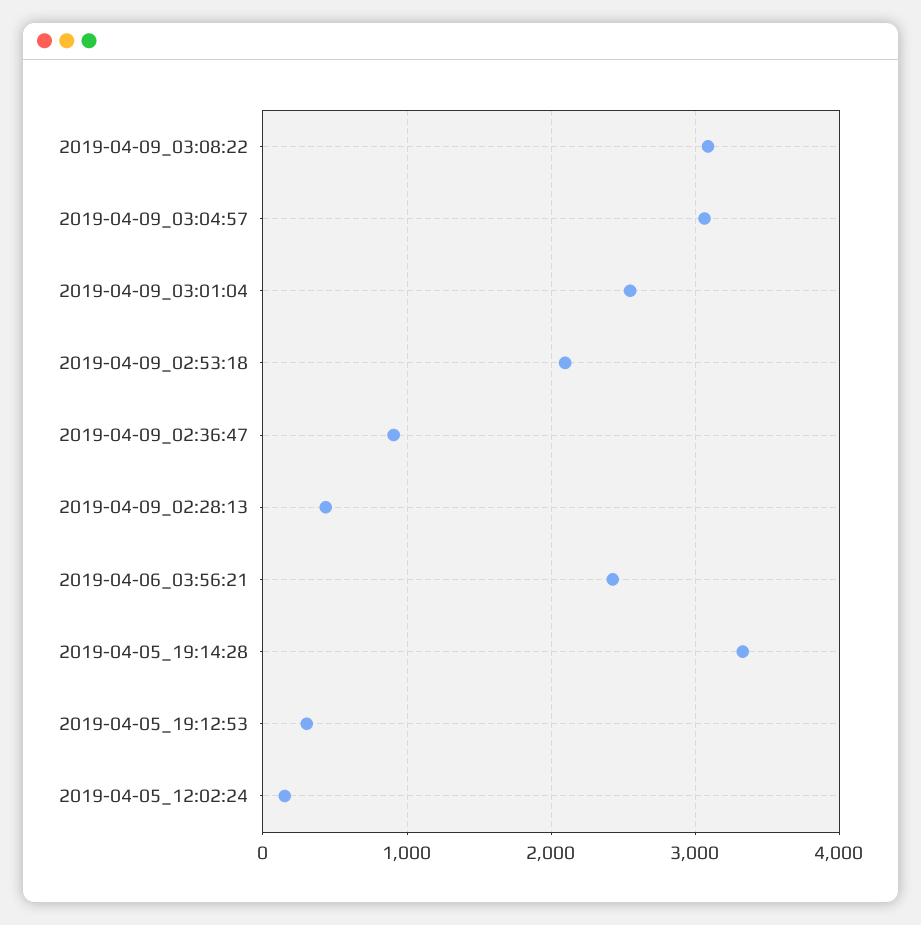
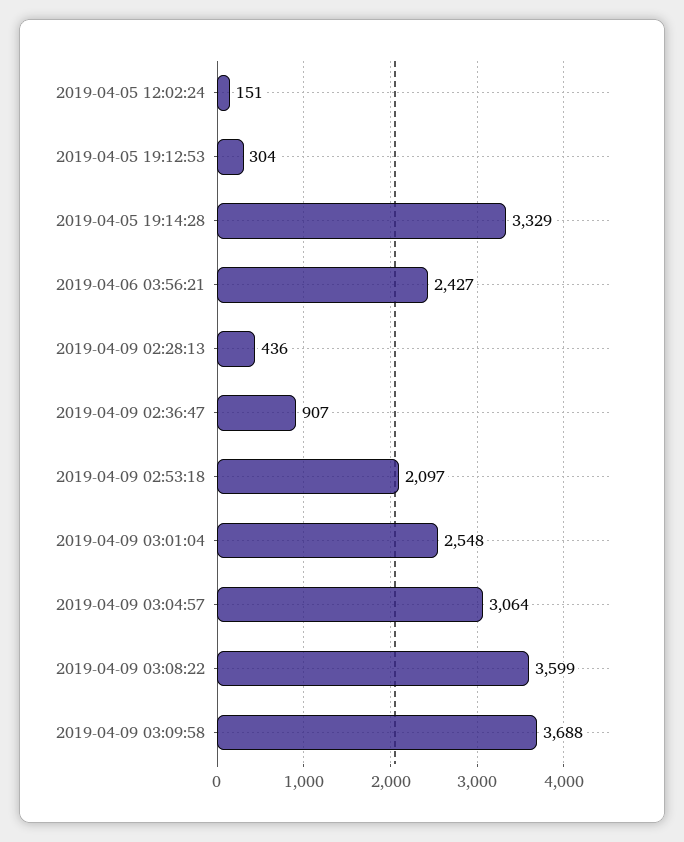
2019-04-09_03:08:22: 3100 -> 3599
2019-04-09 03:09:58: none -> 3688

